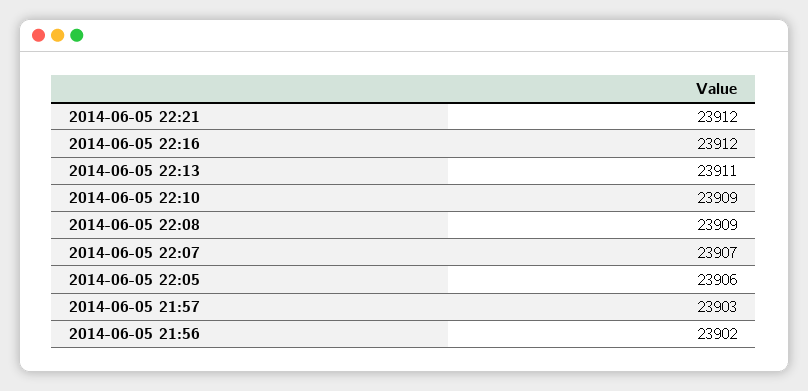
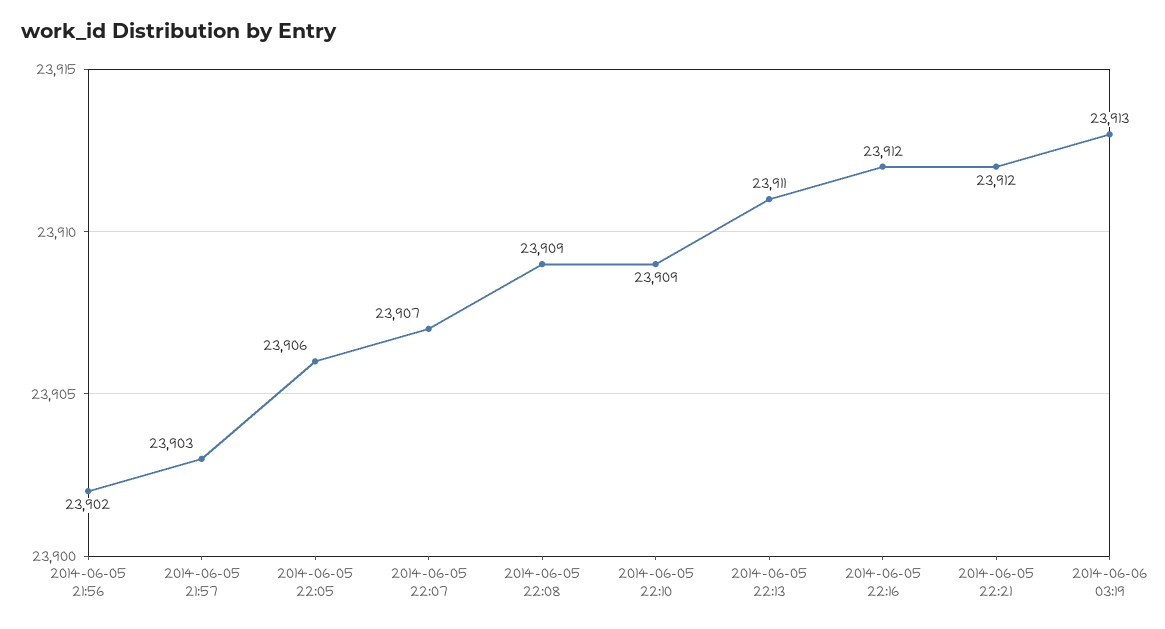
2014-06-06 03:19: none -> 23913

